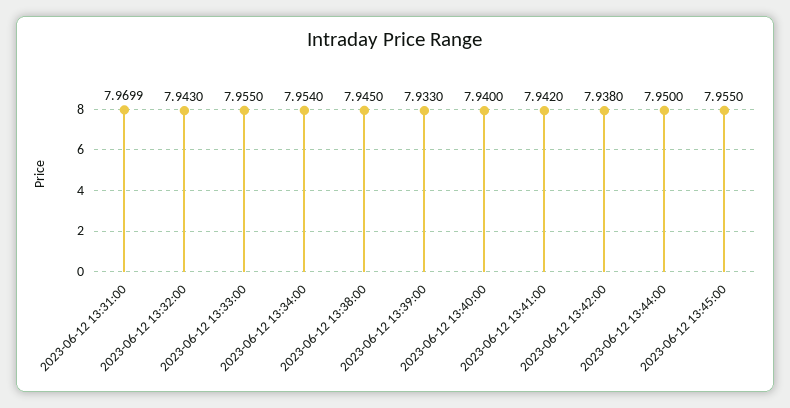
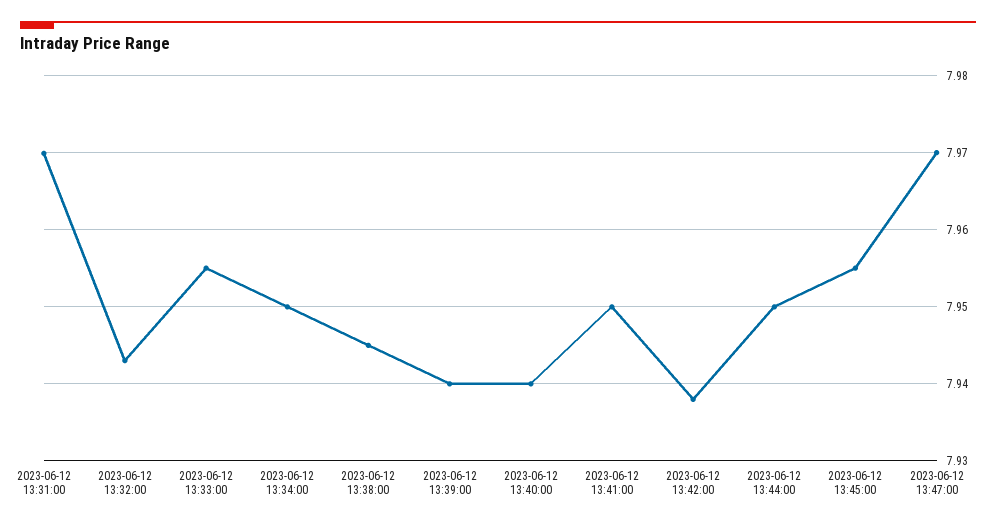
2023-06-12 13:34:00: 7.954 -> 7.95
2023-06-12 13:39:00: 7.933 -> 7.94
2023-06-12 13:41:00: 7.942 -> 7.95
2023-06-12 13:47:00: none -> 7.97

